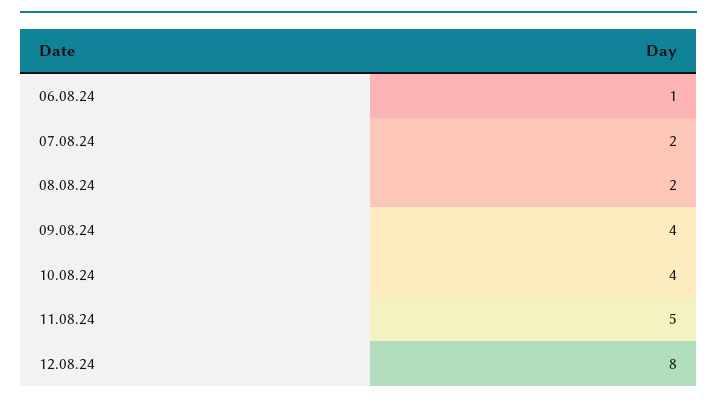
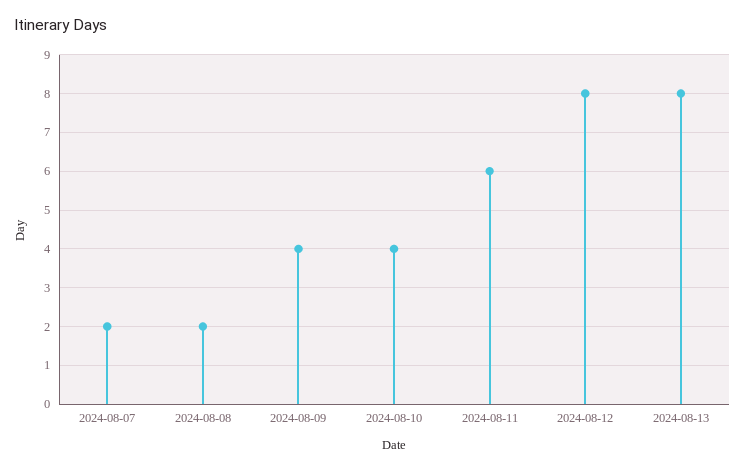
06.08.24: 1 -> none
11.08.24: 5 -> 6
2024-08-13: none -> 8

